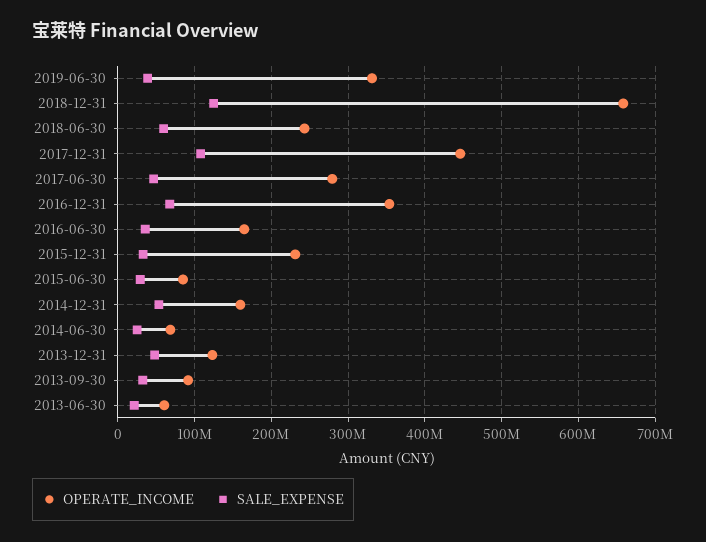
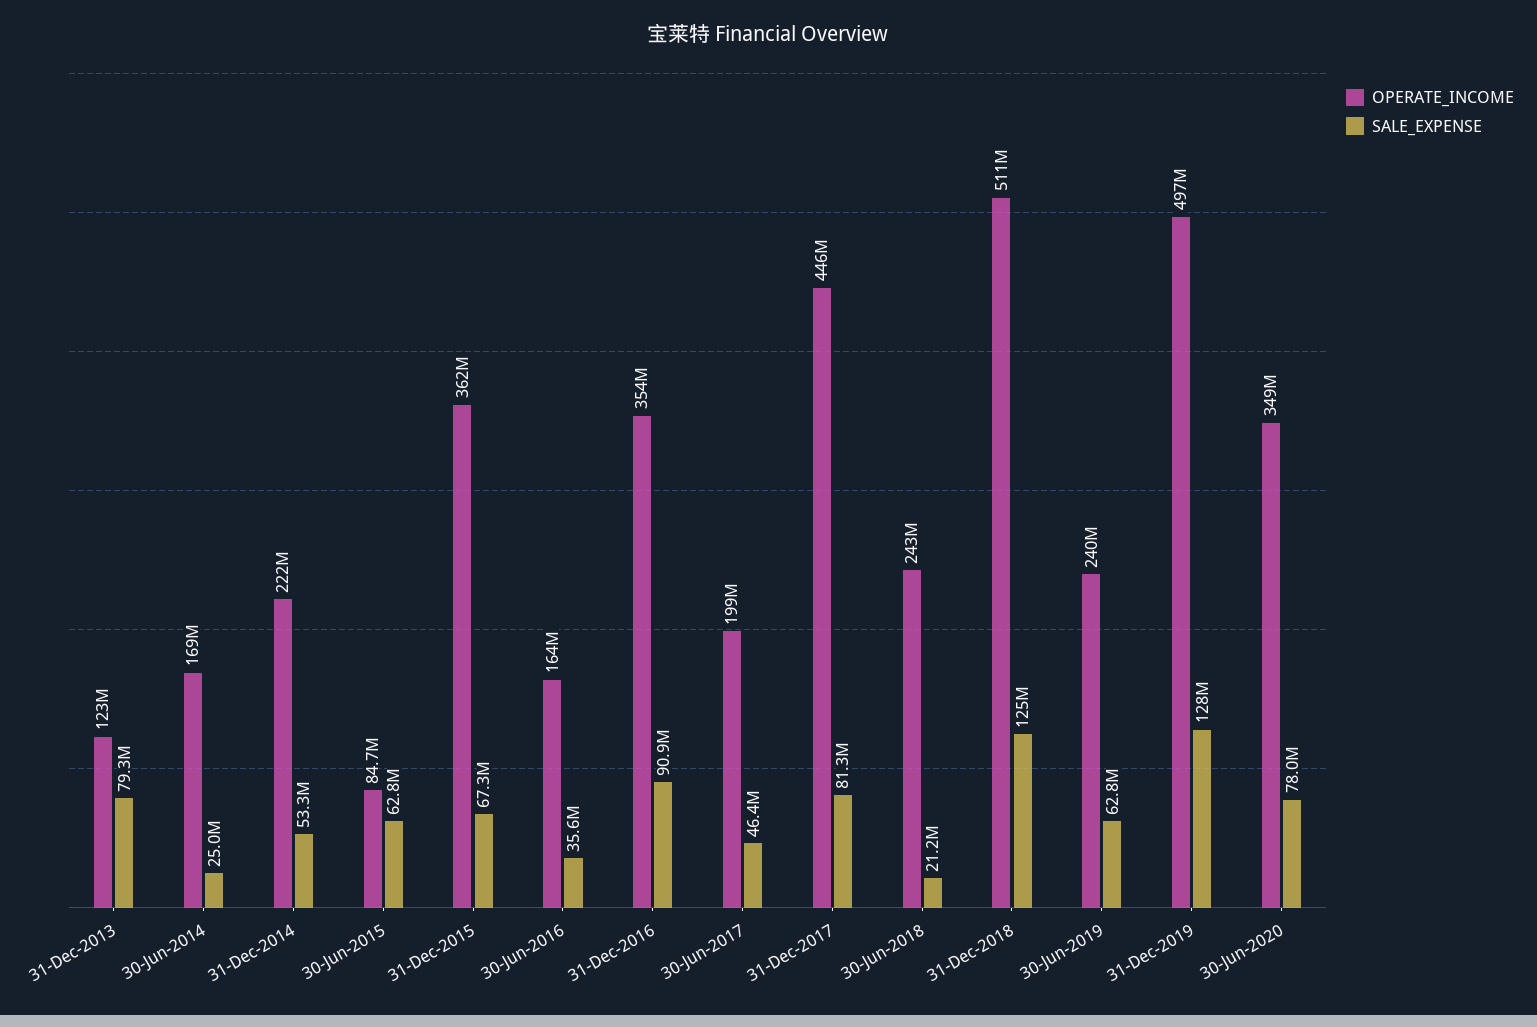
OPERATE_INCOME, 2019-06-30: 330000000 -> 240000000
SALE_EXPENSE, 2019-06-30: 40000000 -> 62800000
OPERATE_INCOME, 2018-12-31: 660000000 -> 511000000
SALE_EXPENSE, 2018-06-30: 60000000 -> 21200000
SALE_EXPENSE, 2017-12-31: 110000000 -> 81300000
OPERATE_INCOME, 2017-06-30: 280000000 -> 199000000
SALE_EXPENSE, 2016-12-31: 70000000 -> 90900000
OPERATE_INCOME, 2015-12-31: 230000000 -> 362000000
SALE_EXPENSE, 2015-12-31: 30000000 -> 67300000
SALE_EXPENSE, 2015-06-30: 30000000 -> 62800000
OPERATE_INCOME, 2014-12-31: 160000000 -> 222000000
OPERATE_INCOME, 2014-06-30: 70000000 -> 169000000
SALE_EXPENSE, 2013-12-31: 50000000 -> 79300000
OPERATE_INCOME, 2013-09-30: 90000000 -> none
SALE_EXPENSE, 2013-09-30: 30000000 -> none
OPERATE_INCOME, 2013-06-30: 60000000 -> none
SALE_EXPENSE, 2013-06-30: 20000000 -> none
OPERATE_INCOME, 31-Dec-2019: none -> 497000000
SALE_EXPENSE, 31-Dec-2019: none -> 128000000
OPERATE_INCOME, 30-Jun-2020: none -> 349000000
SALE_EXPENSE, 30-Jun-2020: none -> 78000000

